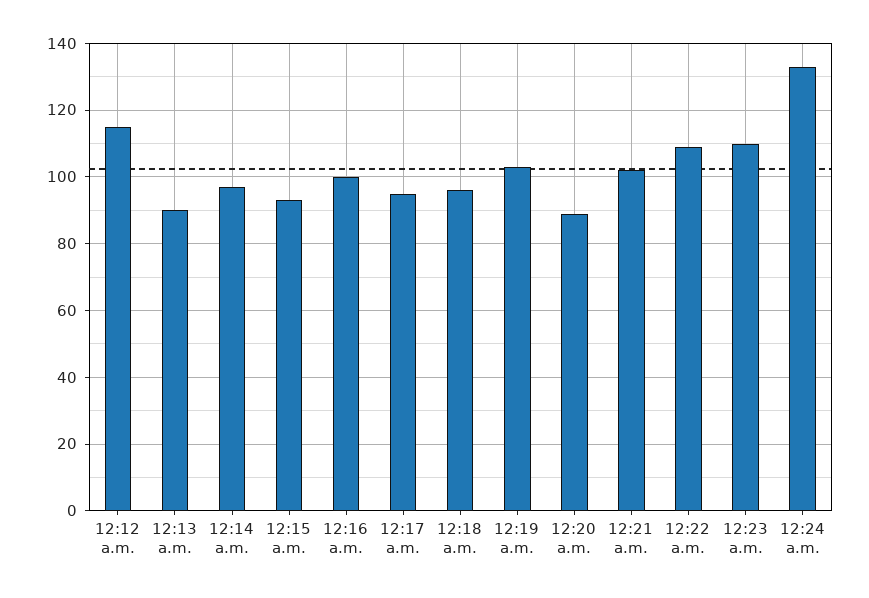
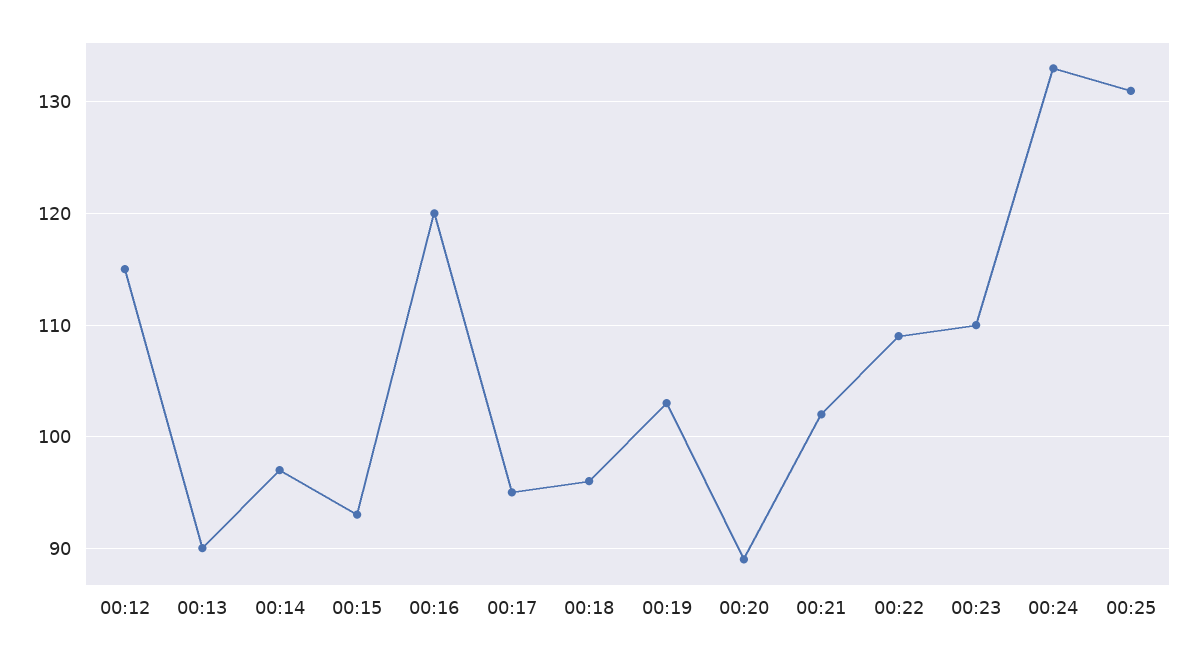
12:16 a.m.: 100 -> 120
00:25: none -> 131

